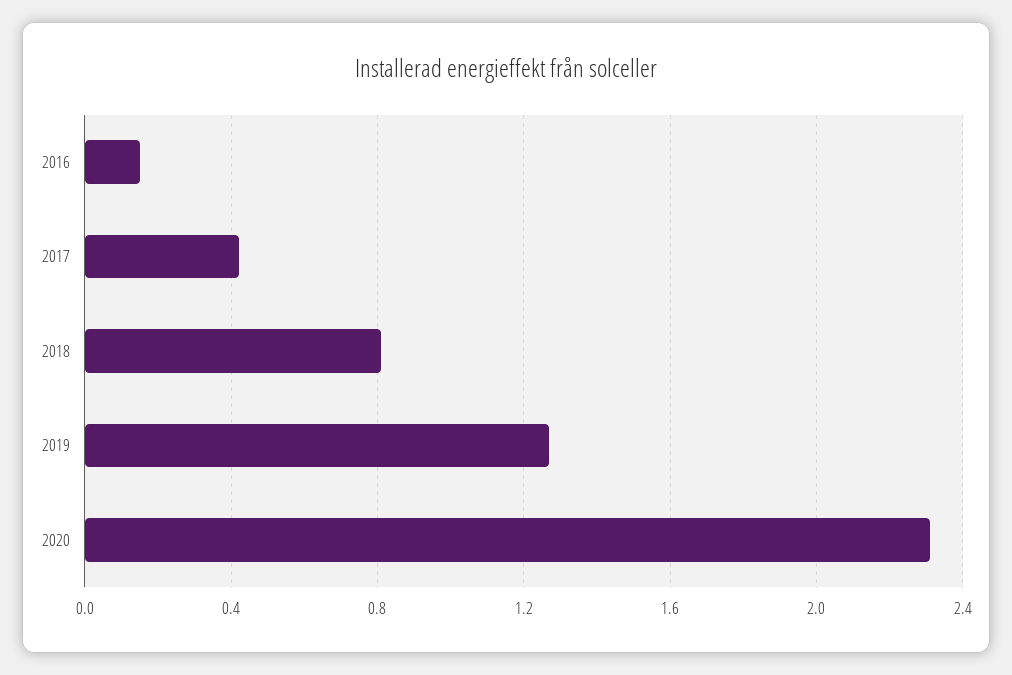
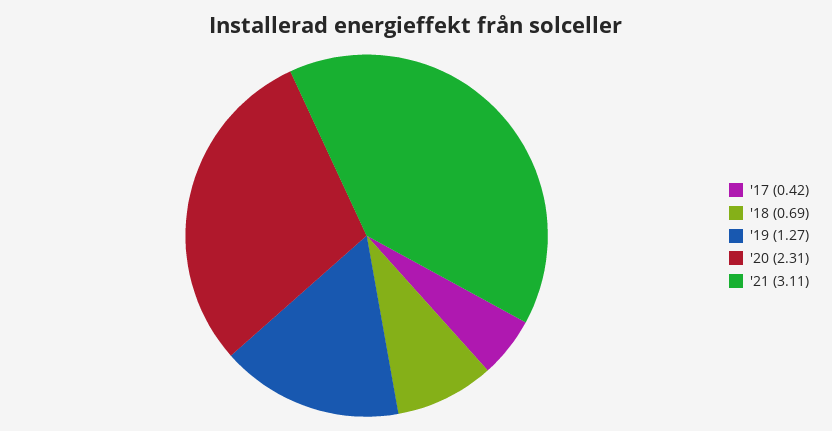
2016: 0.15 -> none
2018: 0.8 -> 0.69
'21: none -> 3.11

